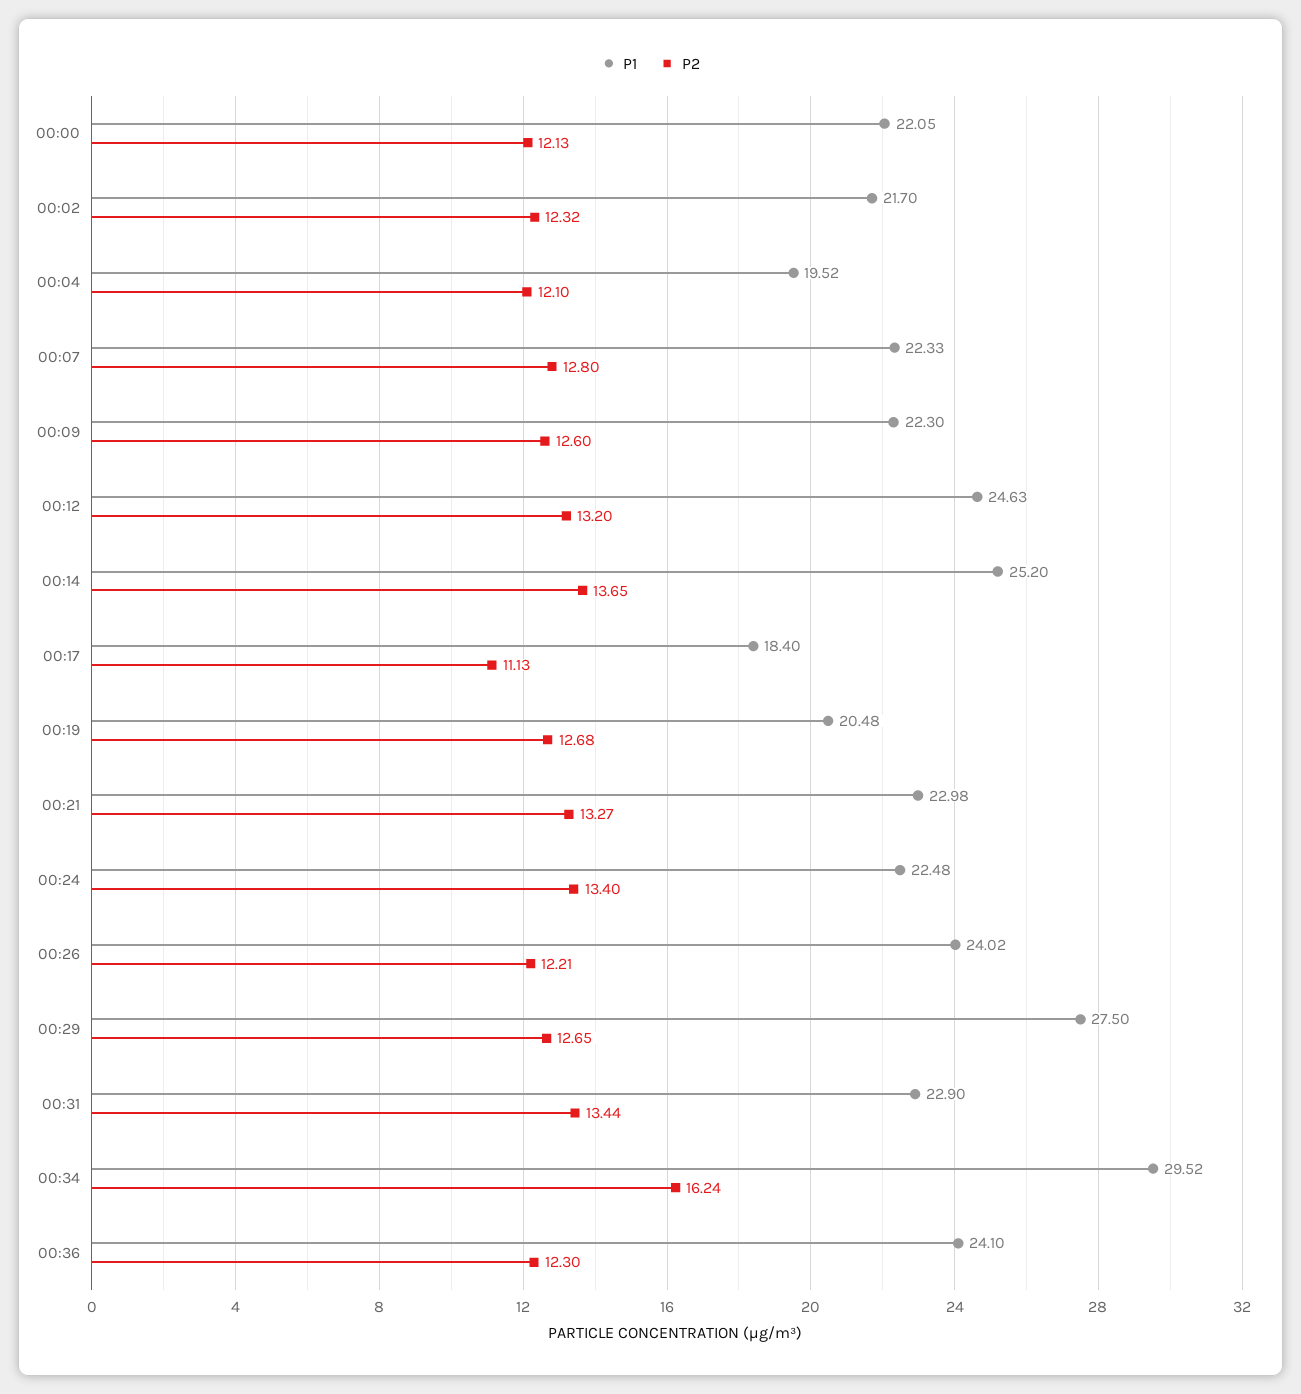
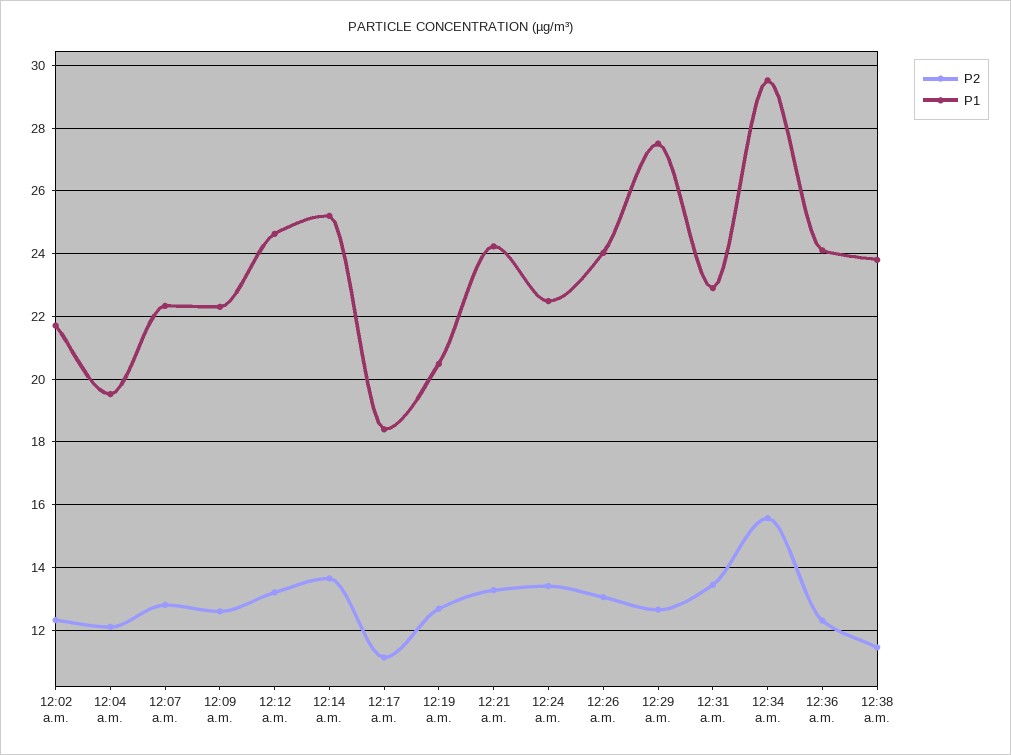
P1, 00:00: 22.05 -> none
P2, 00:00: 12.13 -> none
P1, 00:21: 22.98 -> 24.2
P2, 00:26: 12.21 -> 13
P2, 00:34: 16.24 -> 15.6
P2, 12:38 a.m.: none -> 11.4
P1, 12:38 a.m.: none -> 23.8

